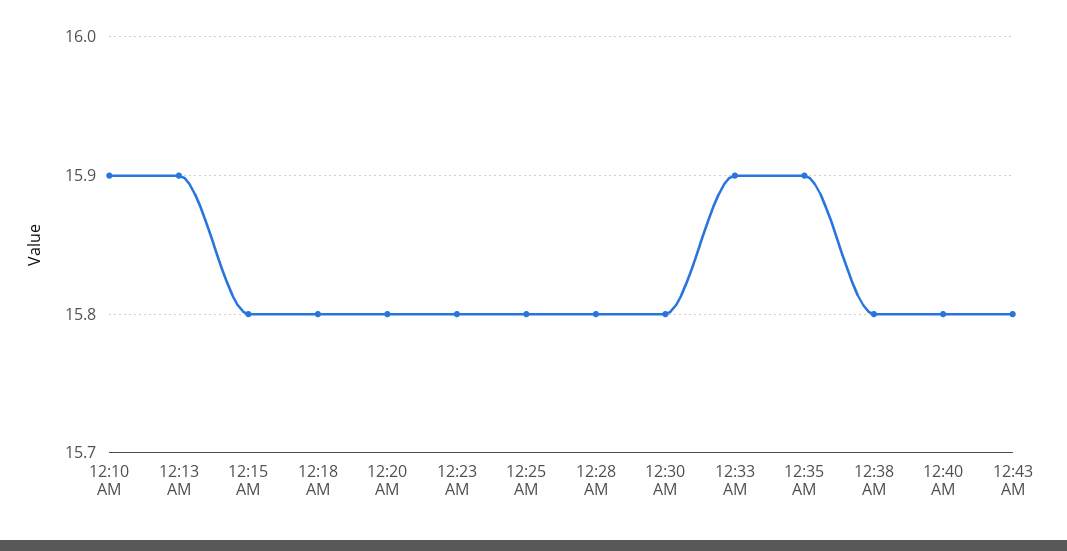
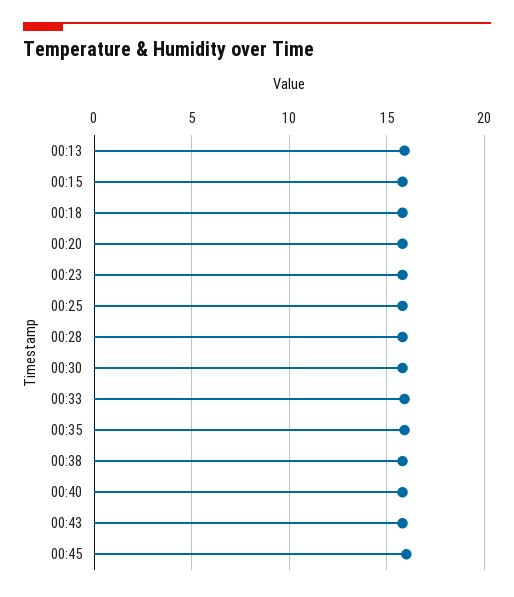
12:10 AM: 15.9 -> none
00:45: none -> 16

